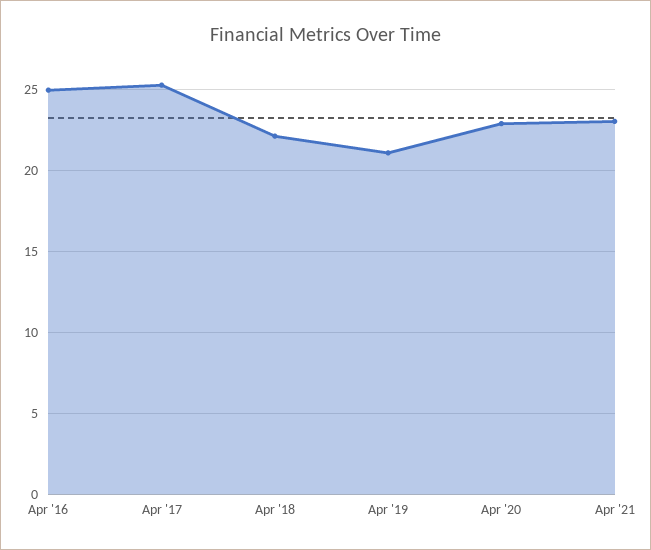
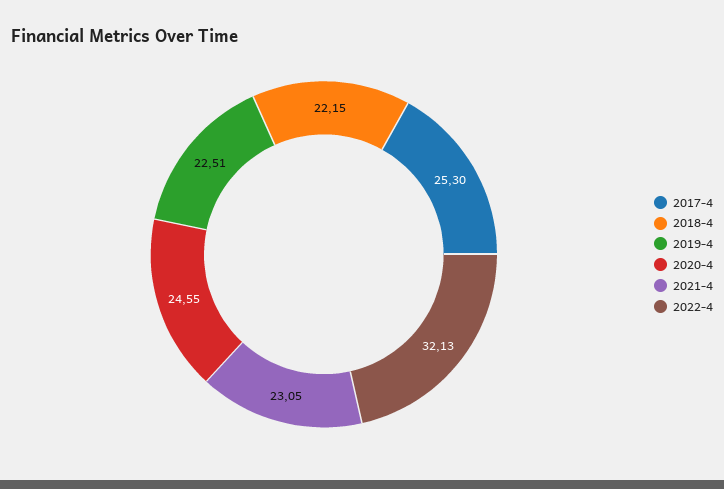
Apr '16: 25 -> none
Apr '19: 21 -> 22.51
Apr '20: 23 -> 24.55
2022-4: none -> 32.13

